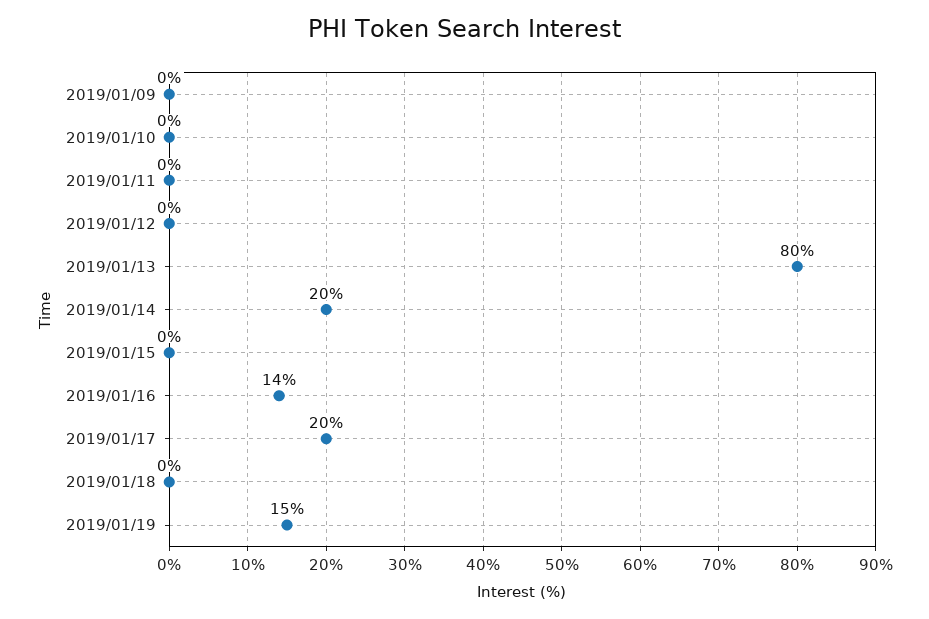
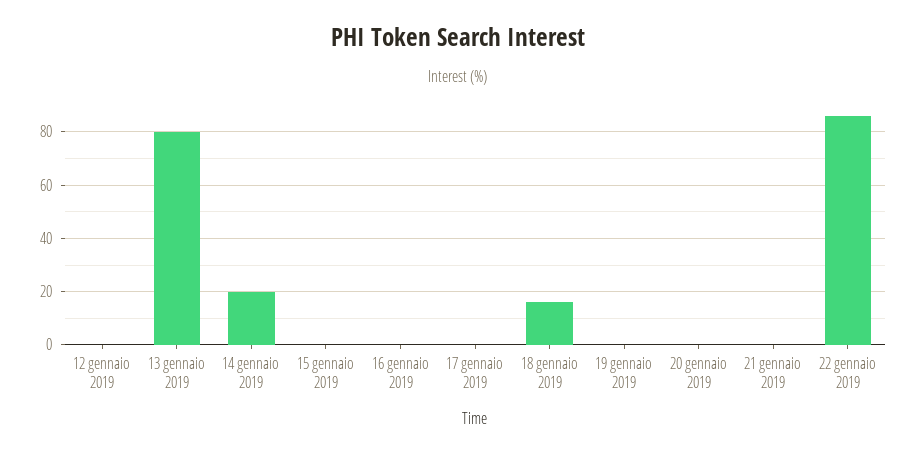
2019/01/09: 0 -> none
2019/01/10: 0 -> none
2019/01/11: 0 -> none
2019/01/16: 14 -> 0
2019/01/17: 20 -> 0
2019/01/18: 0 -> 15
2019/01/19: 15 -> 0
20 gennaio 2019: none -> 0
21 gennaio 2019: none -> 0
22 gennaio 2019: none -> 85

